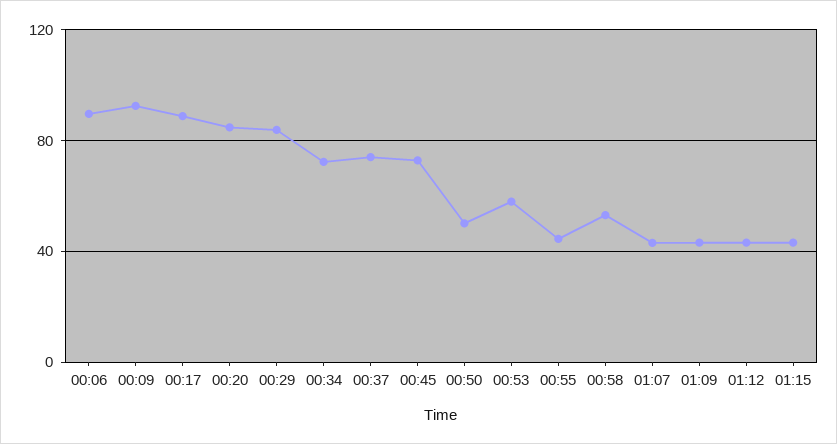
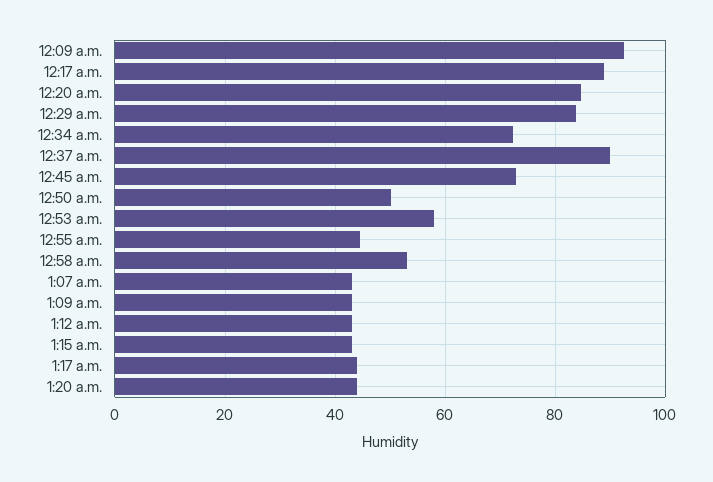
00:06: 90 -> none
00:37: 75 -> 90
1:17 a.m.: none -> 44
1:20 a.m.: none -> 44

